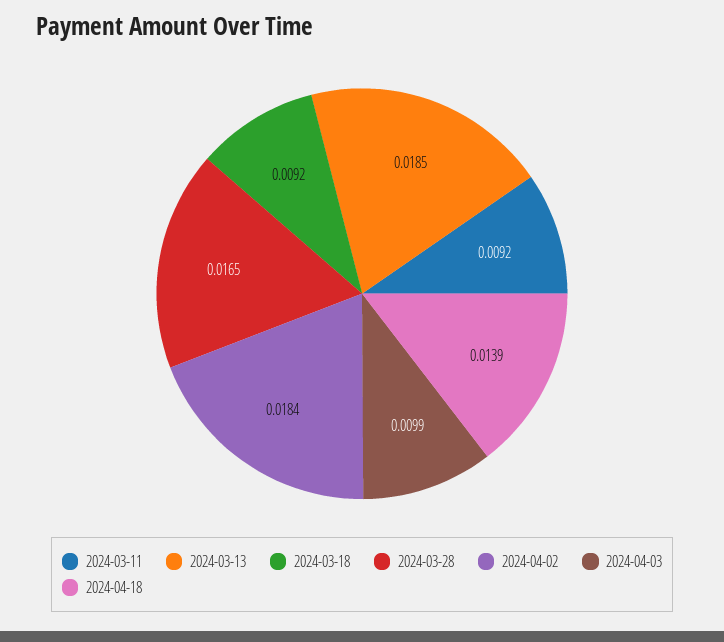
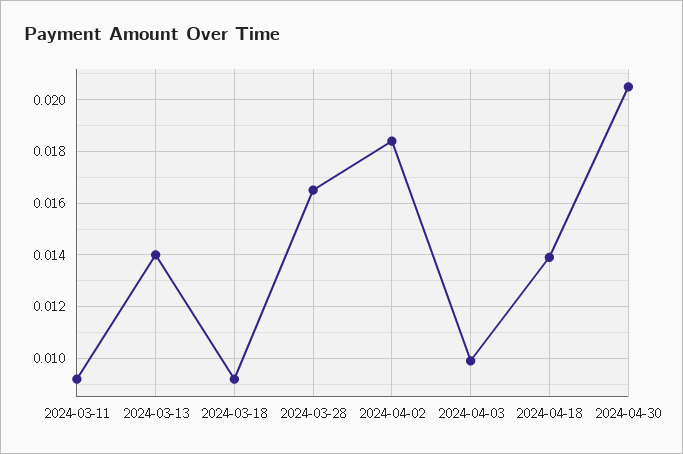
2024-03-13: 0.0185 -> 0.014
2024-04-30: none -> 0.0205

